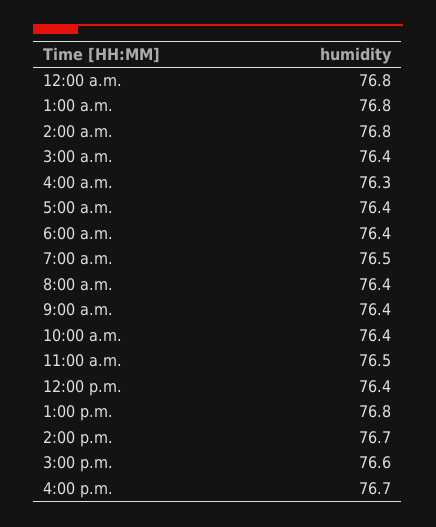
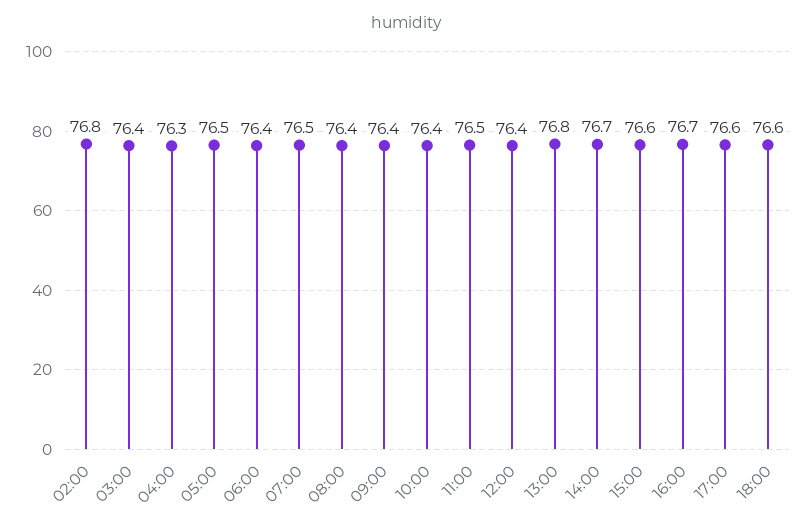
12:00 a.m.: 76.8 -> none
1:00 a.m.: 76.8 -> none
5:00 a.m.: 76.4 -> 76.5
17:00: none -> 76.6
18:00: none -> 76.6

